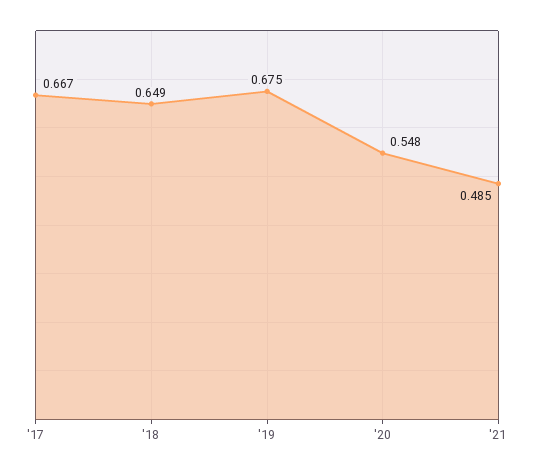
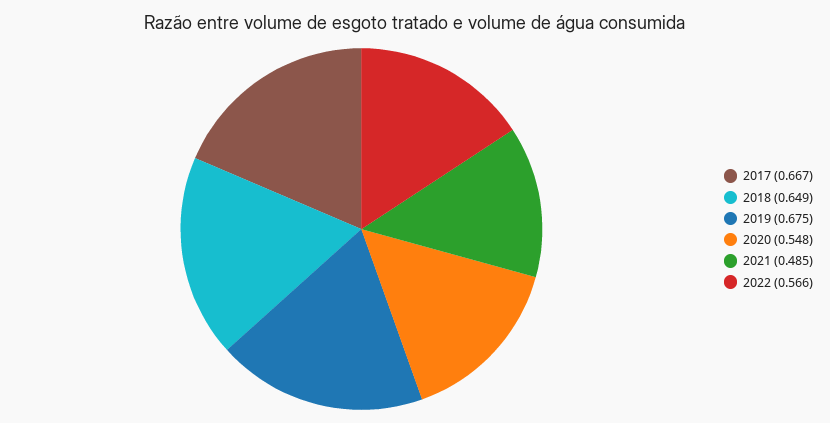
2022: none -> 0.566

